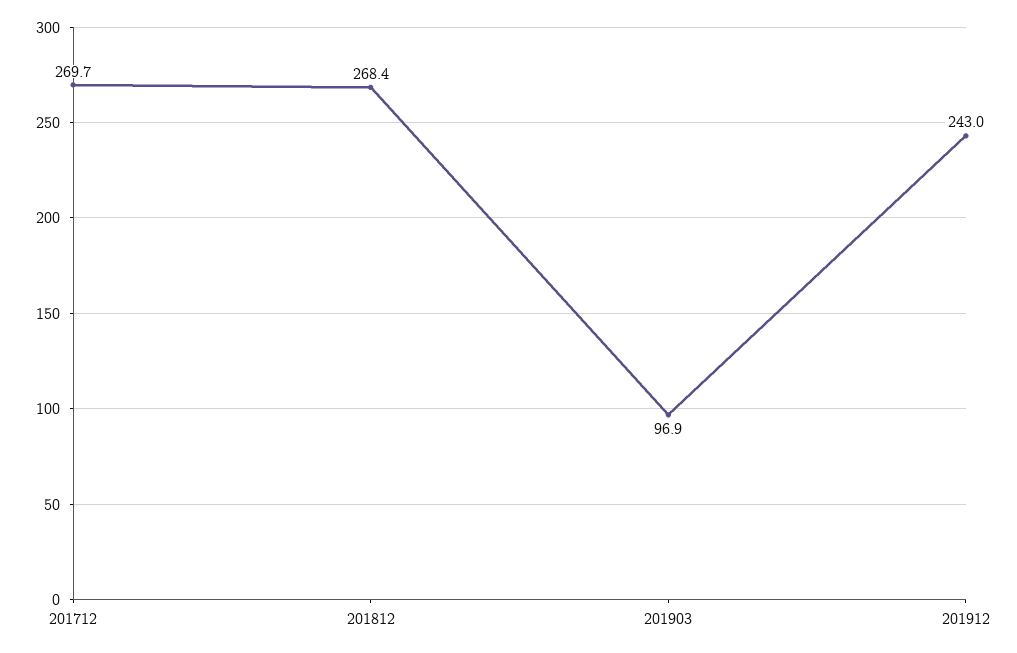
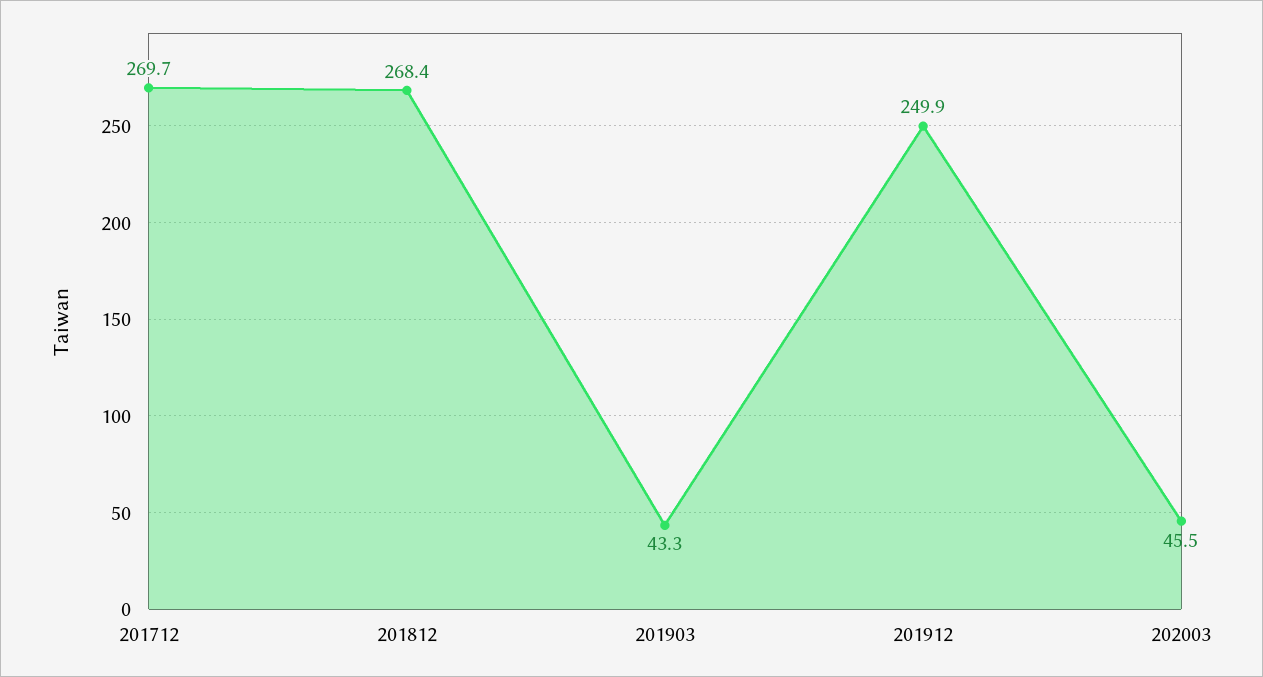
201903: 96.9 -> 43.3
201912: 243 -> 249.9
202003: none -> 45.5

